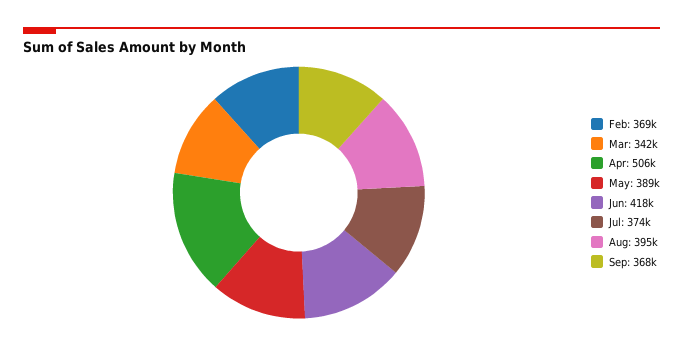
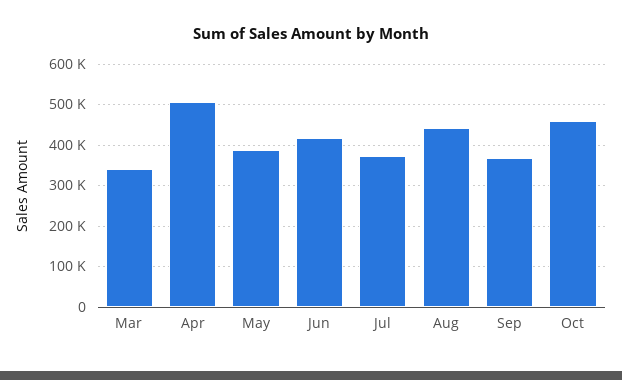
Feb: 369000 -> none
Aug: 395000 -> 440000
Oct: none -> 460000

